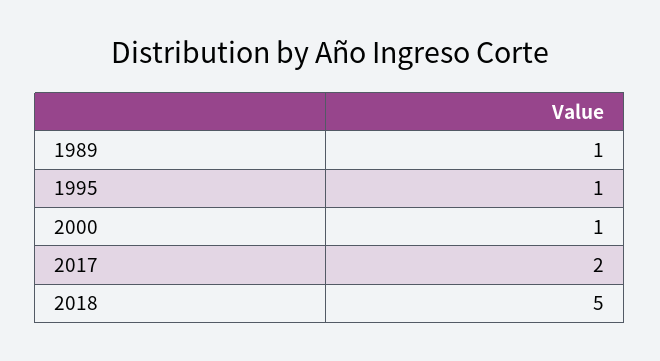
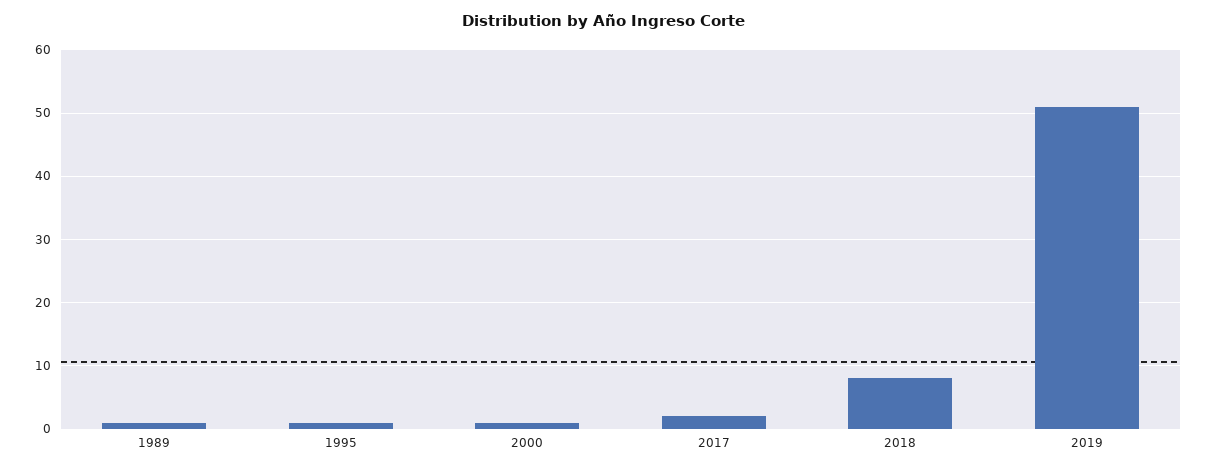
2018: 5 -> 8
2019: none -> 51

